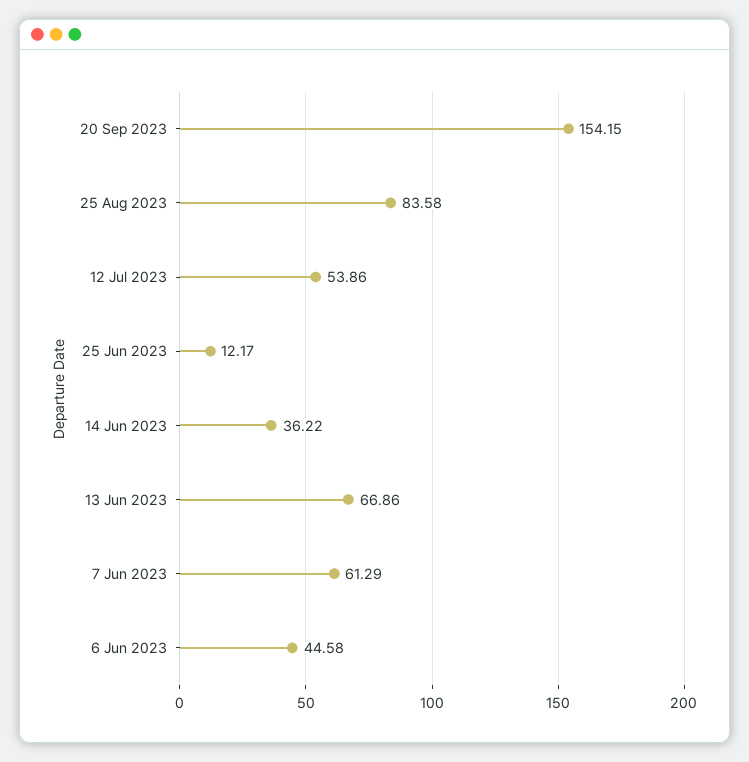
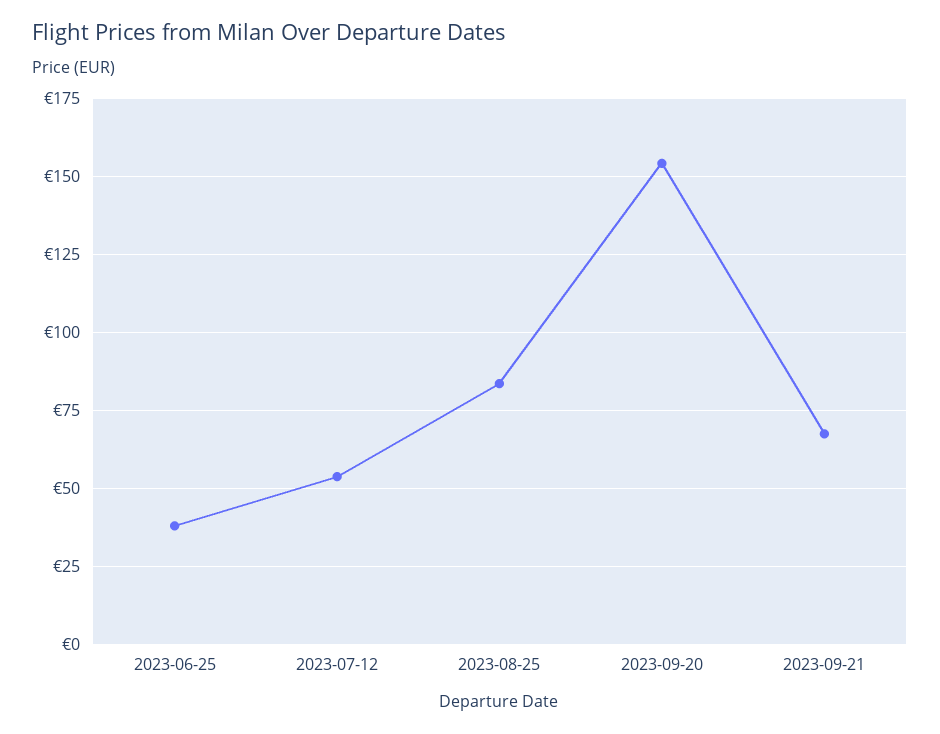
25 Jun 2023: 12.17 -> 37.5
14 Jun 2023: 36.22 -> none
13 Jun 2023: 66.86 -> none
7 Jun 2023: 61.29 -> none
6 Jun 2023: 44.58 -> none
2023-09-21: none -> 67.5

